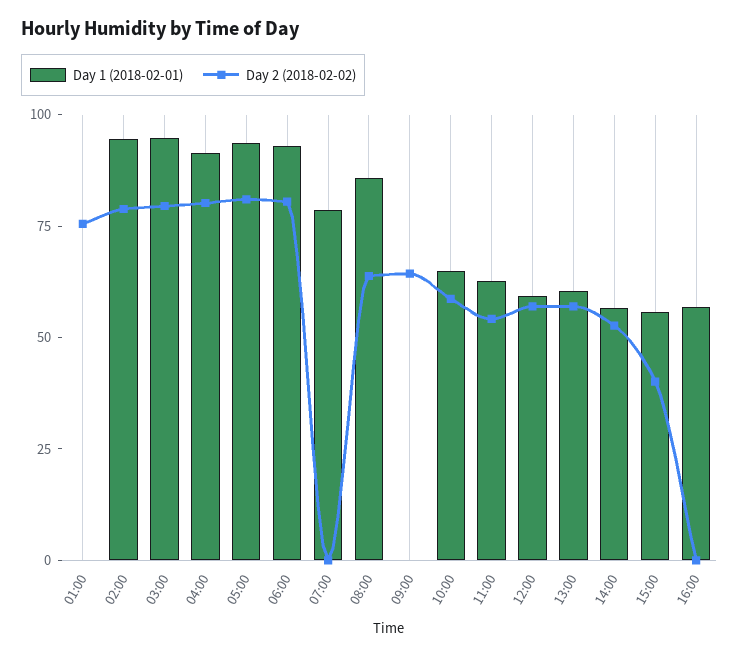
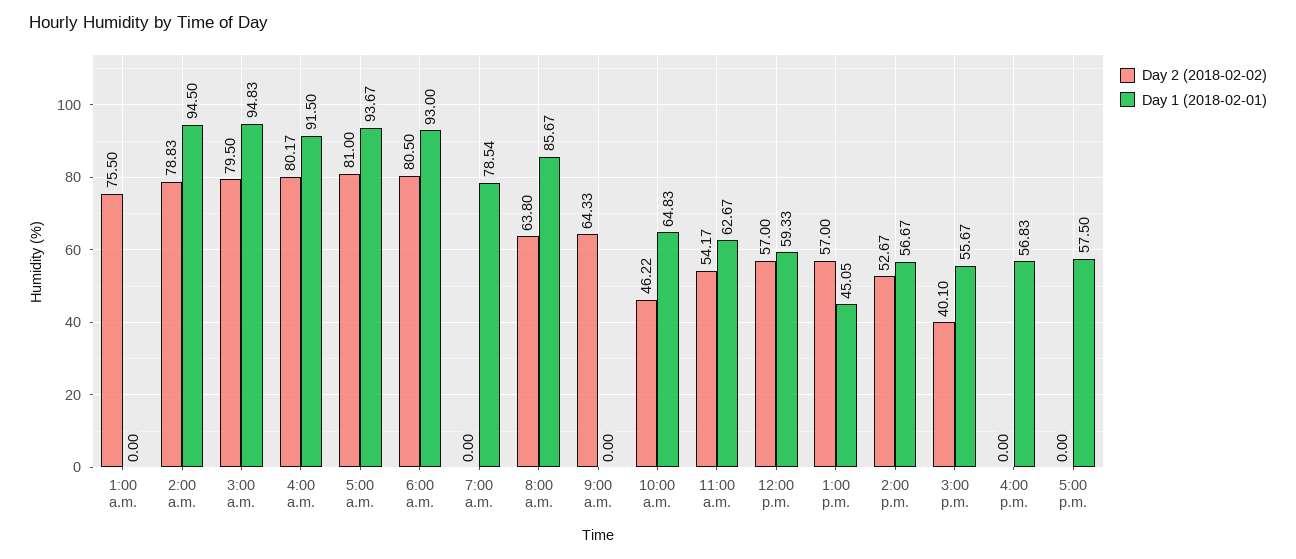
Day 2 (2018-02-02), 10:00: 60 -> 46.22
Day 1 (2018-02-01), 13:00: 60 -> 45.05
Day 2 (2018-02-02), 5:00 p.m.: none -> 0
Day 1 (2018-02-01), 5:00 p.m.: none -> 57.5

